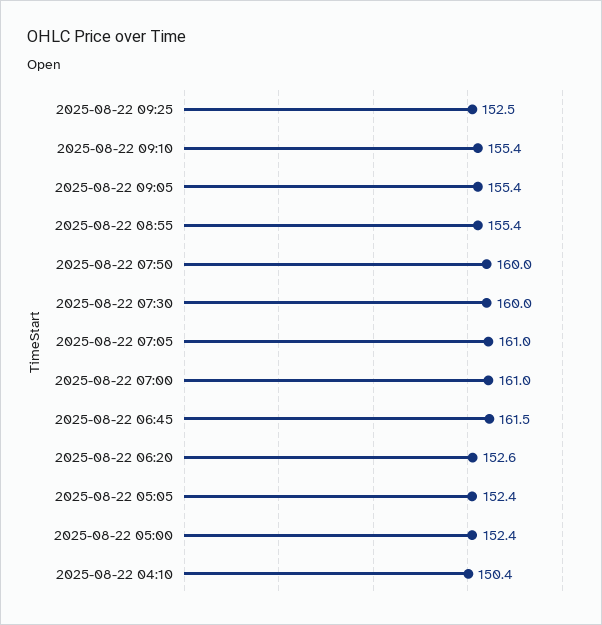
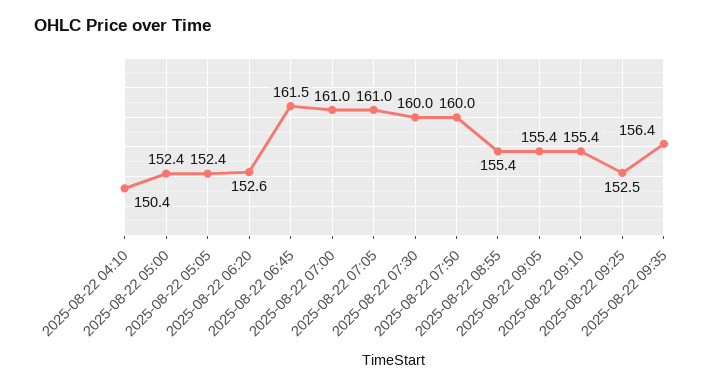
2025-08-22 09:35: none -> 156.4

